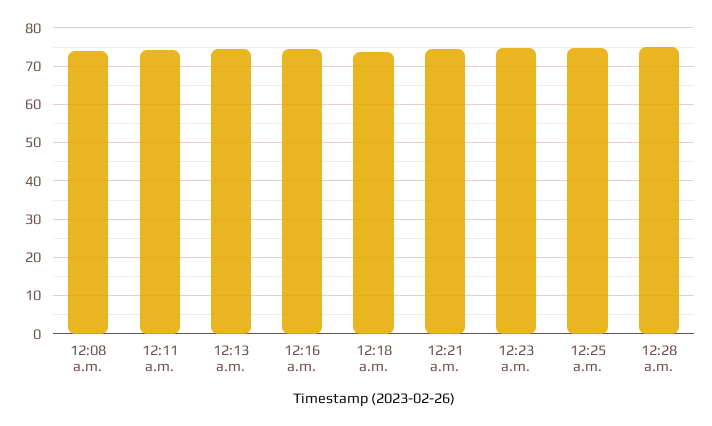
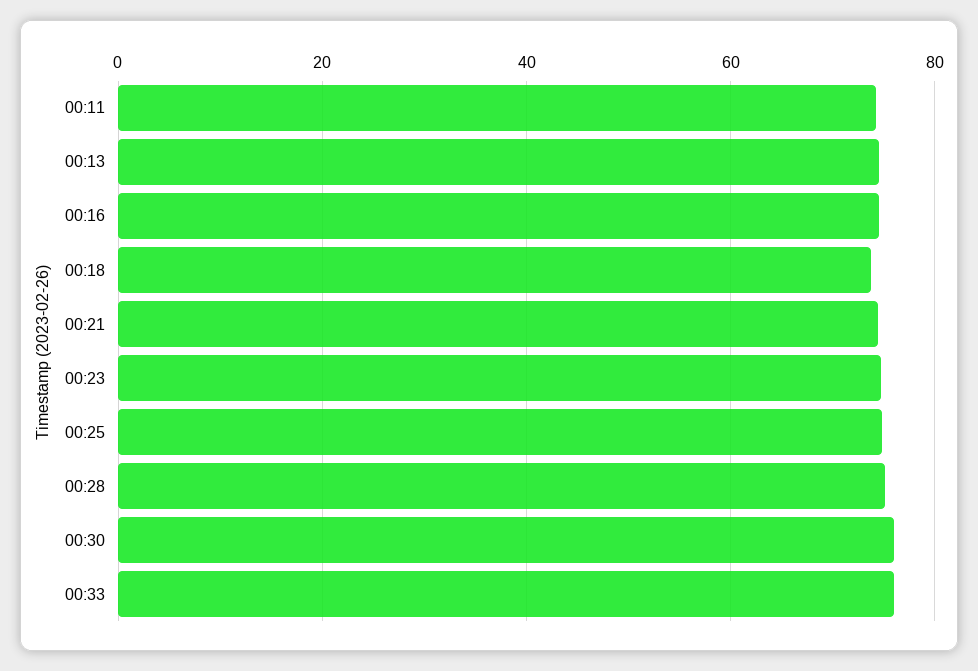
12:08 a.m.: 74 -> none
00:30: none -> 76
00:33: none -> 76

